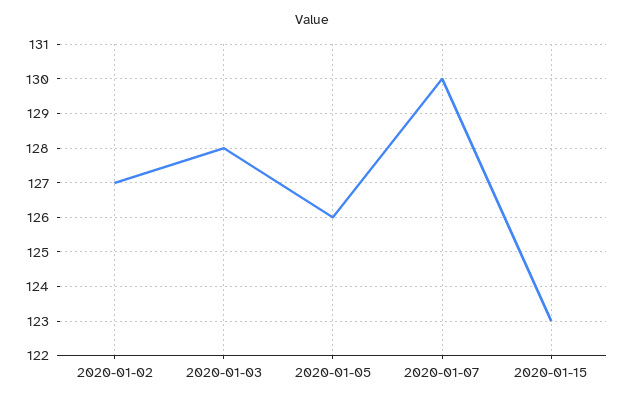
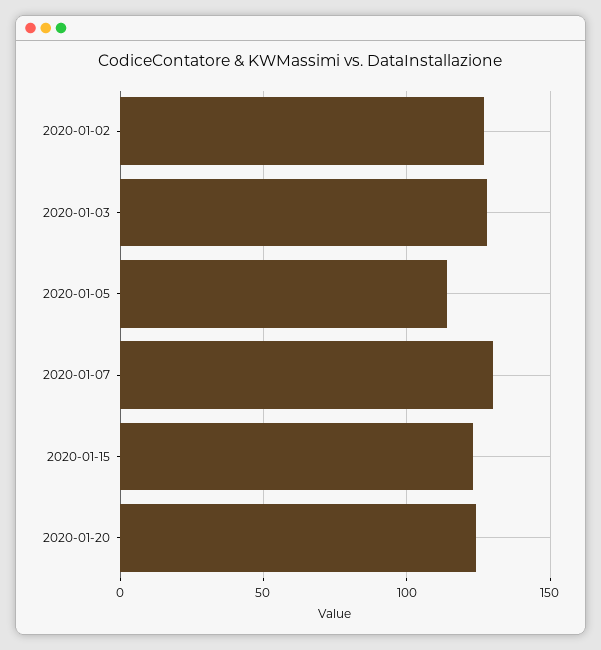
2020-01-05: 126 -> 115
2020-01-20: none -> 125

